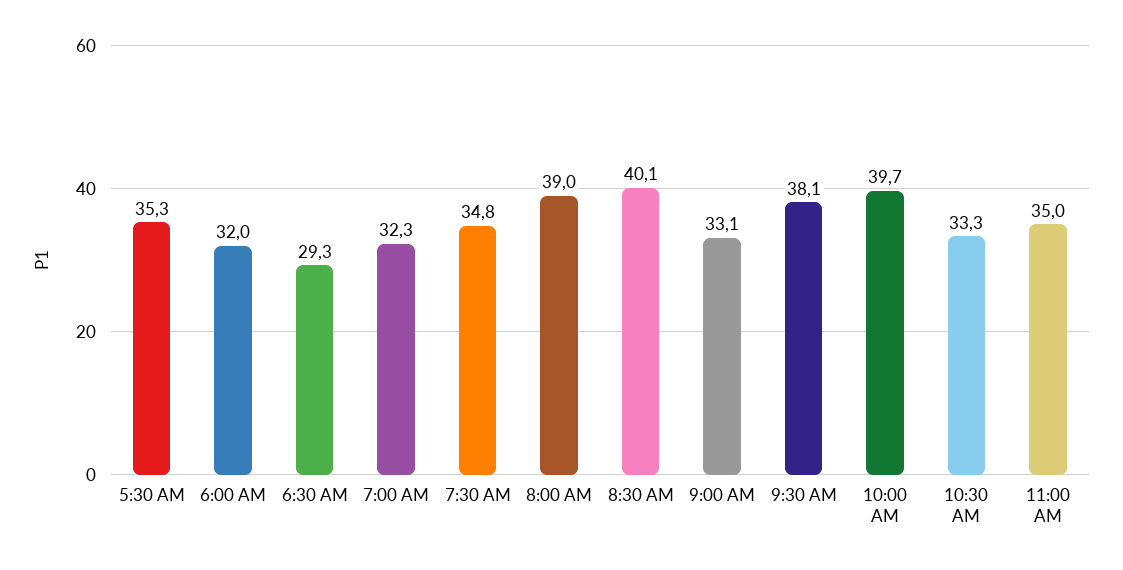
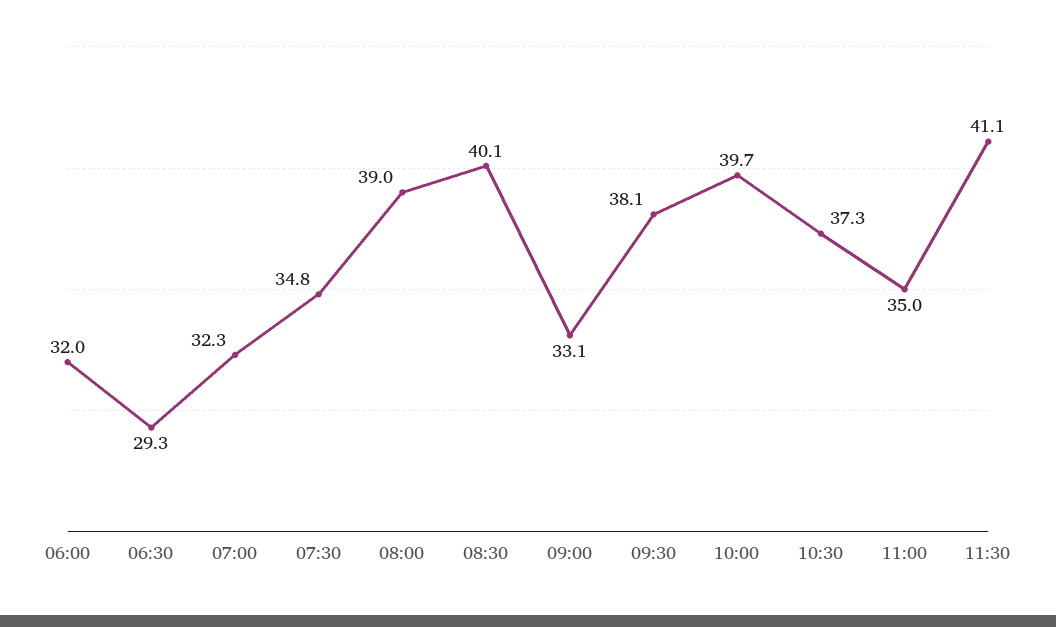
5:30 AM: 35.3 -> none
10:30 AM: 33.3 -> 37.3
11:30: none -> 41.1

